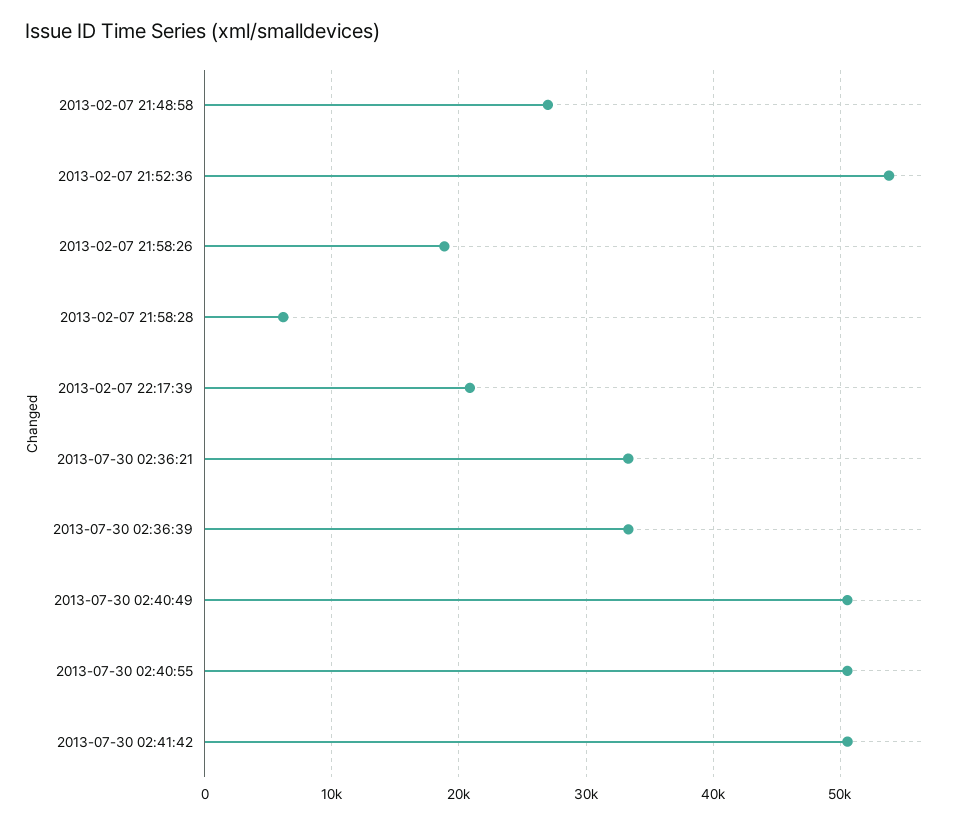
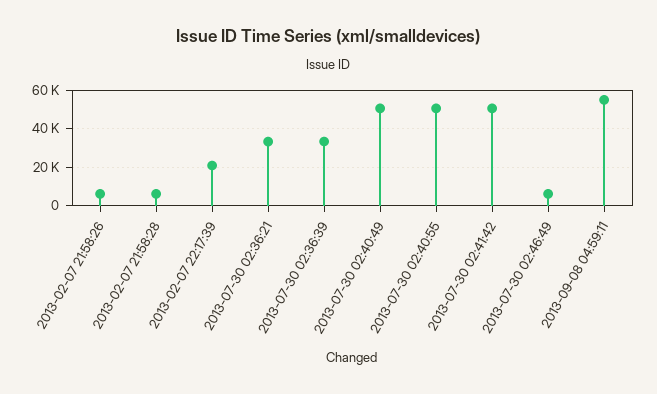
2013-02-07 21:48:58: 27000 -> none
2013-02-07 21:52:36: 54000 -> none
2013-02-07 21:58:26: 19000 -> 5000
2013-07-30 02:46:49: none -> 5000
2013-09-08 04:59:11: none -> 55000

